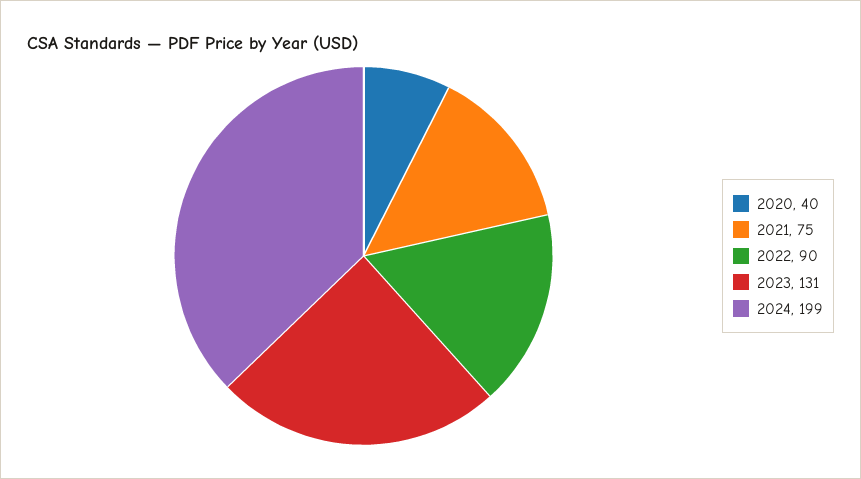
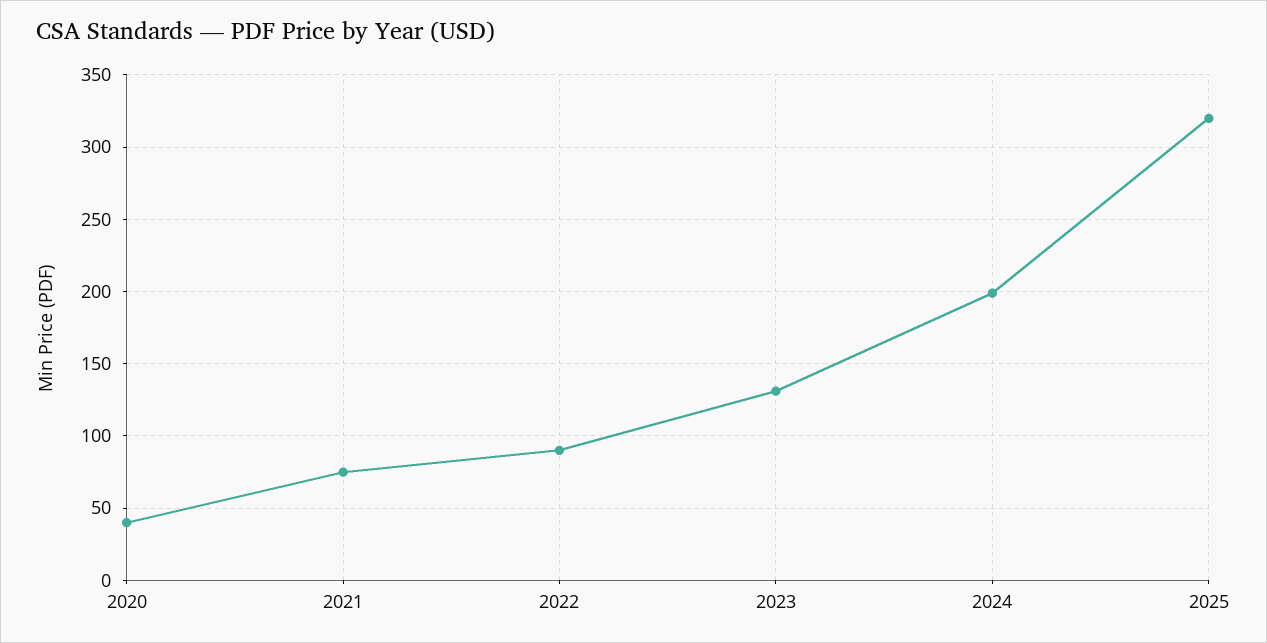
2025: none -> 320

